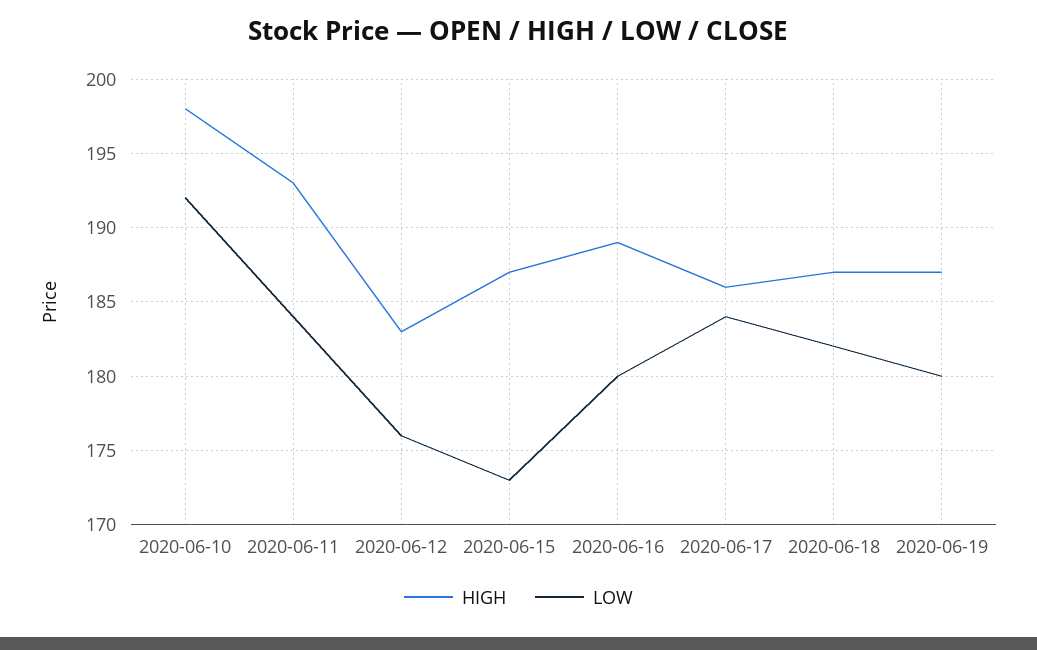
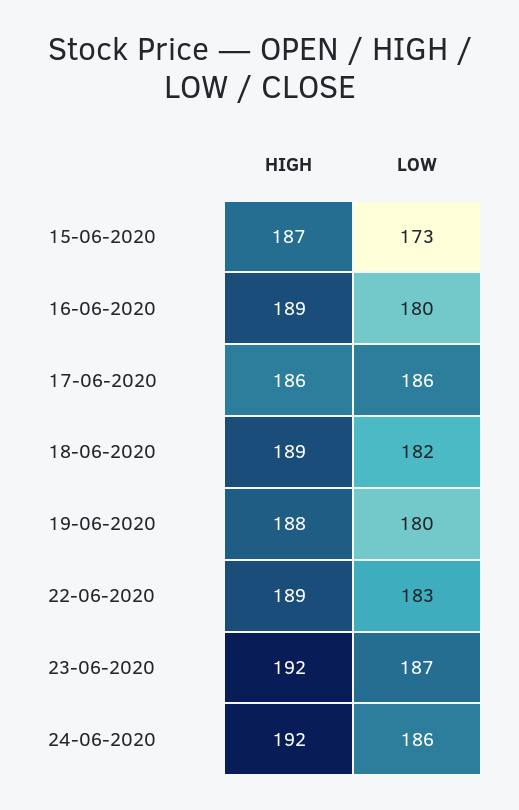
HIGH, 2020-06-10: 198 -> none
LOW, 2020-06-10: 192 -> none
HIGH, 2020-06-11: 193 -> none
LOW, 2020-06-11: 184 -> none
HIGH, 2020-06-12: 183 -> none
LOW, 2020-06-12: 176 -> none
LOW, 2020-06-17: 184 -> 186
HIGH, 2020-06-18: 187 -> 189
HIGH, 2020-06-19: 187 -> 188
HIGH, 22-06-2020: none -> 189
LOW, 22-06-2020: none -> 183
HIGH, 23-06-2020: none -> 192
LOW, 23-06-2020: none -> 187
HIGH, 24-06-2020: none -> 192
LOW, 24-06-2020: none -> 186

